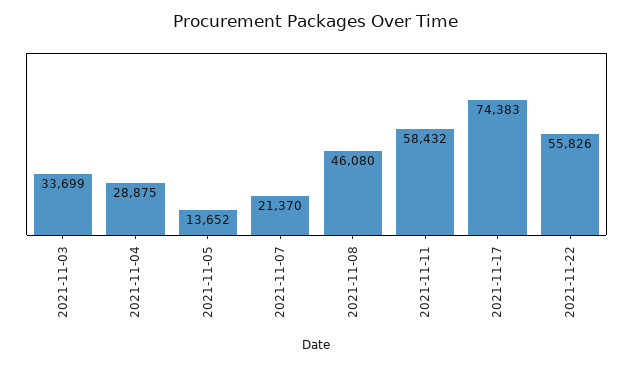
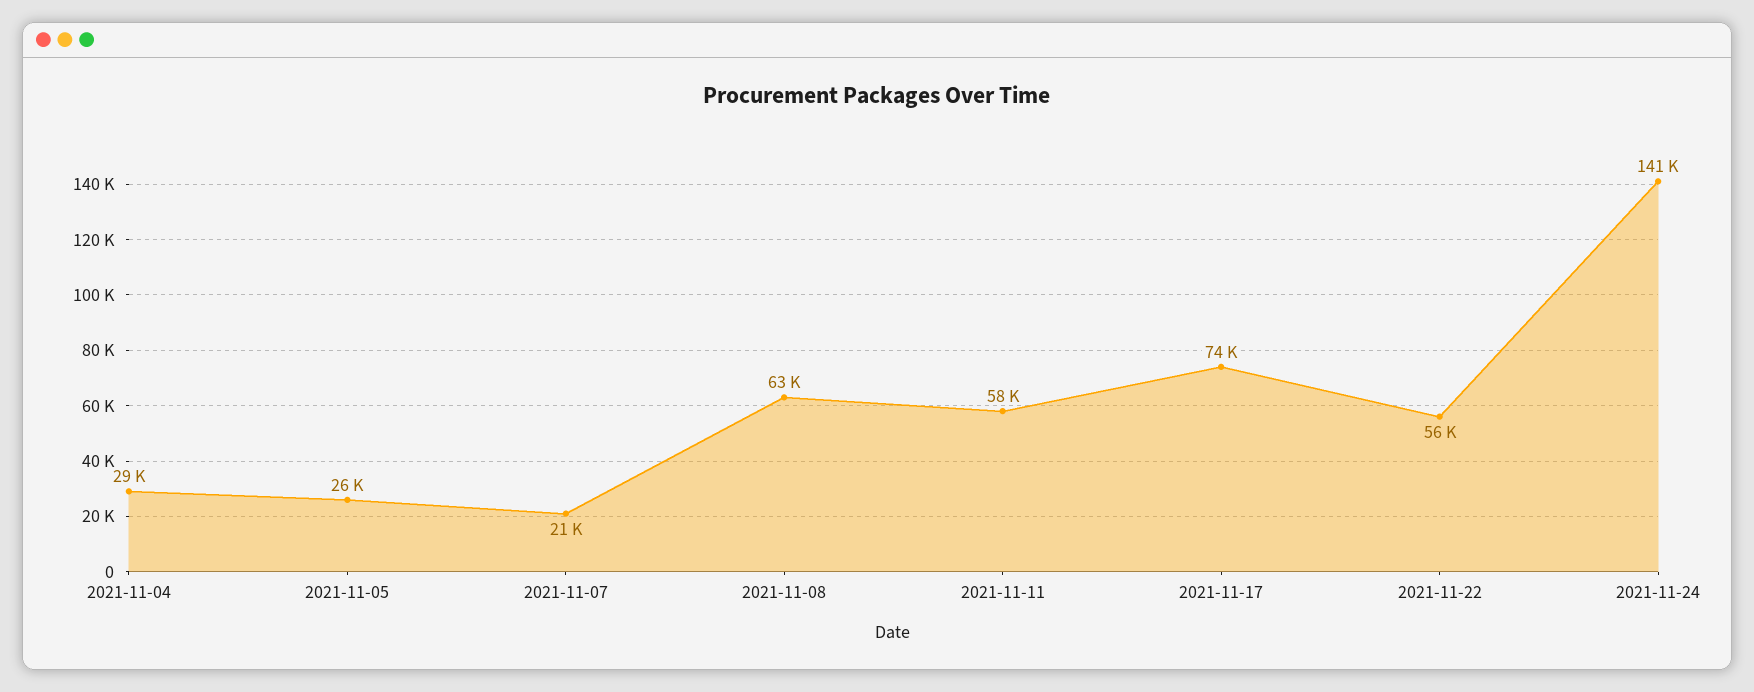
2021-11-03: 33699 -> none
2021-11-05: 13652 -> 26000
2021-11-08: 46080 -> 63000
2021-11-24: none -> 141000

